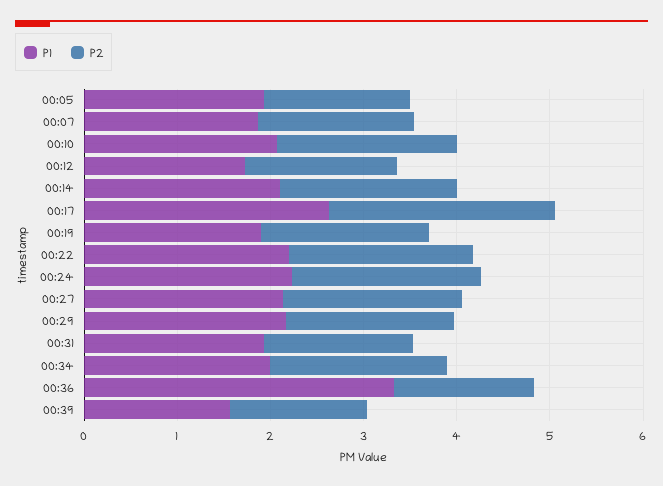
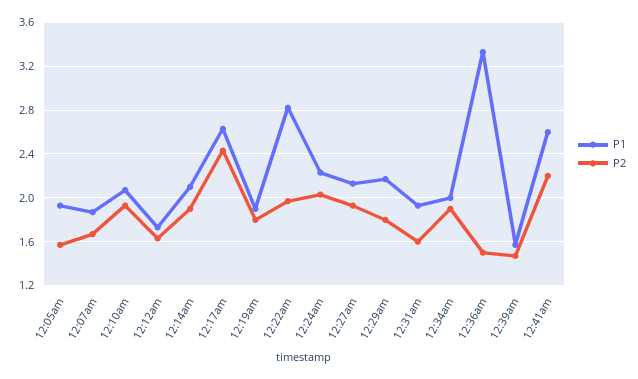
P1, 00:22: 2.2 -> 2.8
P1, 12:41am: none -> 2.6
P2, 12:41am: none -> 2.2

